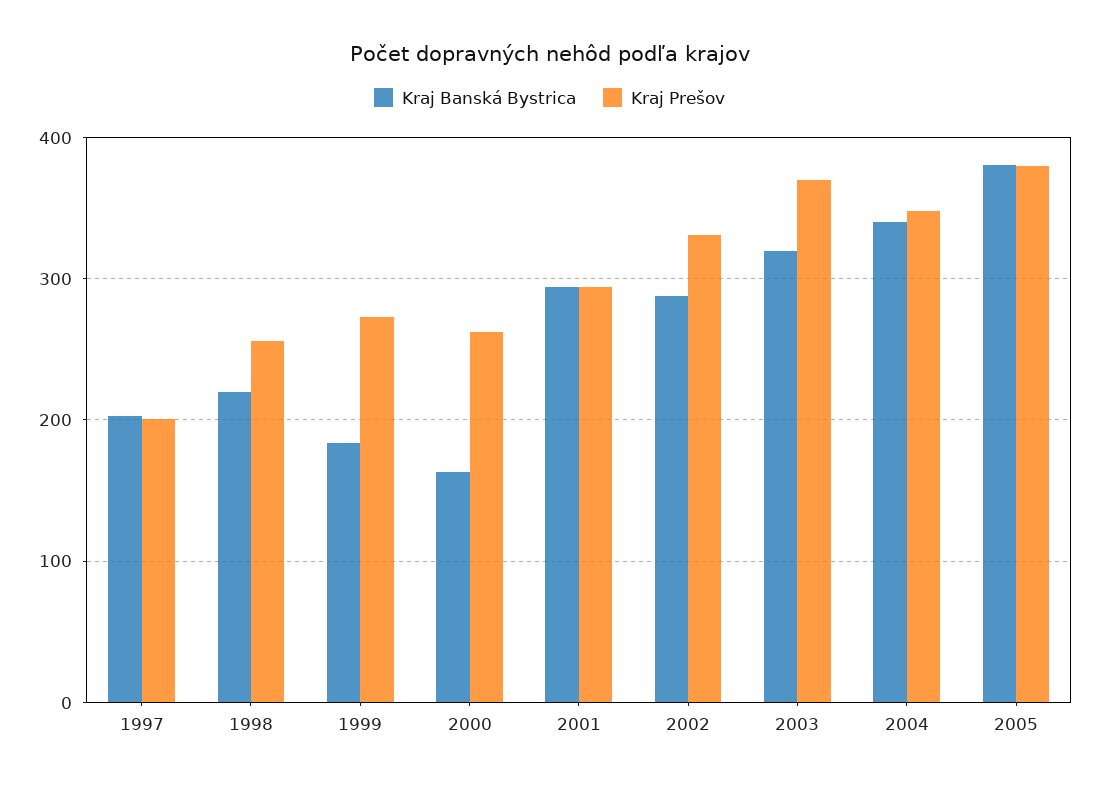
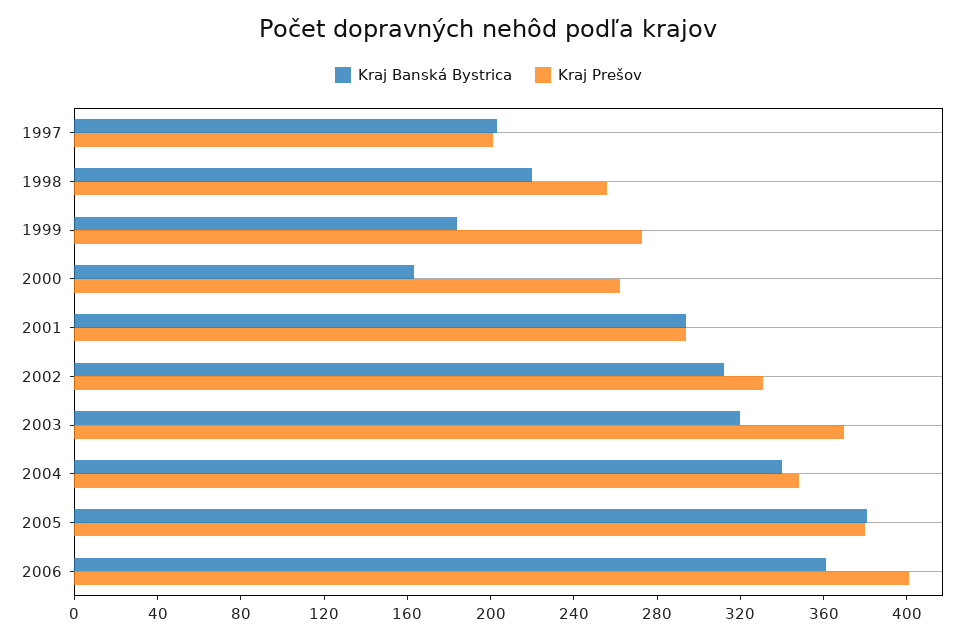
Kraj Banská Bystrica, 2002: 290 -> 310
Kraj Banská Bystrica, 2006: none -> 360
Kraj Prešov, 2006: none -> 400

